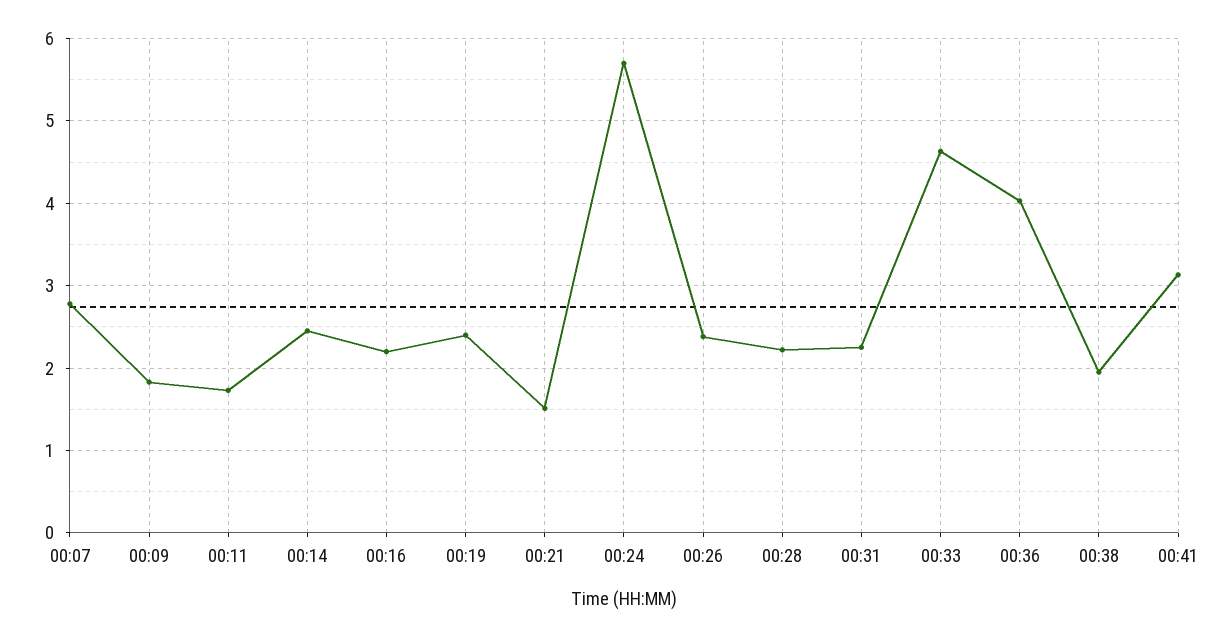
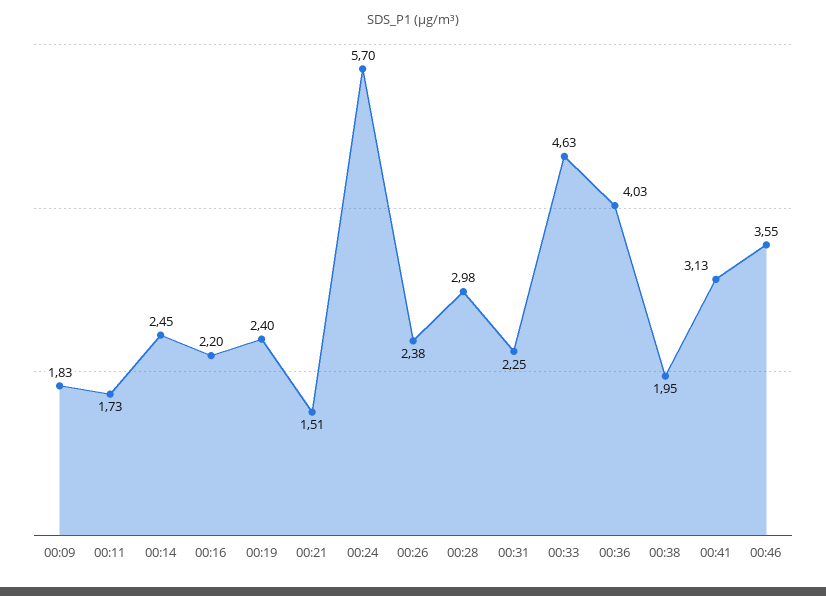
00:07: 2.8 -> none
00:28: 2.2 -> 2.98
00:46: none -> 3.55

